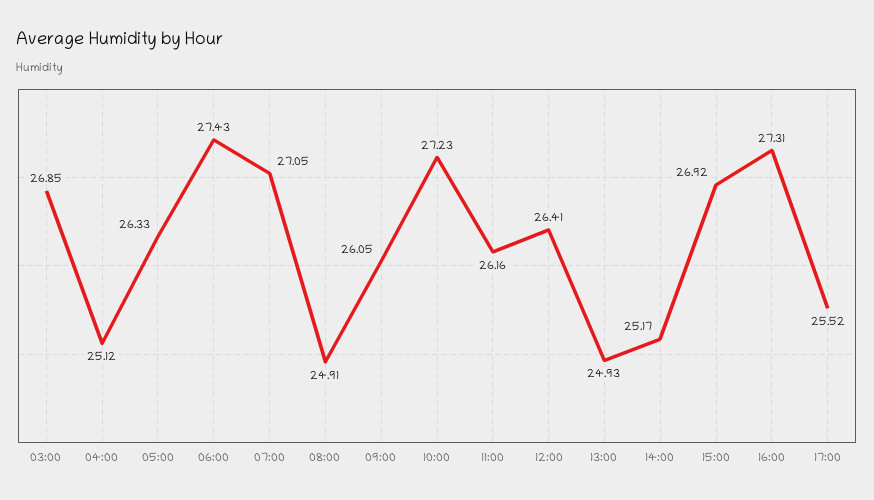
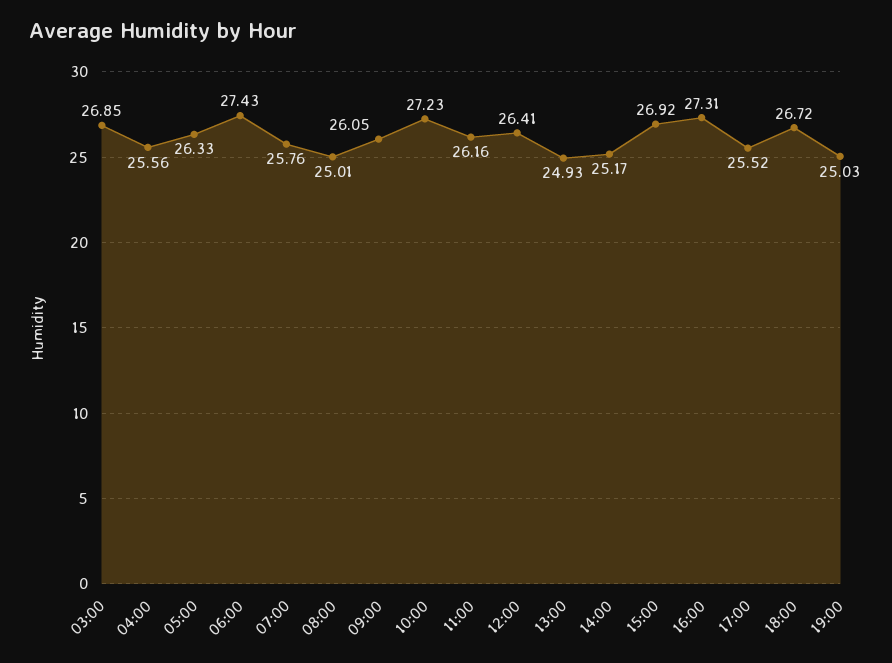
04:00: 25.12 -> 25.56
07:00: 27.05 -> 25.76
08:00: 24.91 -> 25.01
18:00: none -> 26.72
19:00: none -> 25.03

